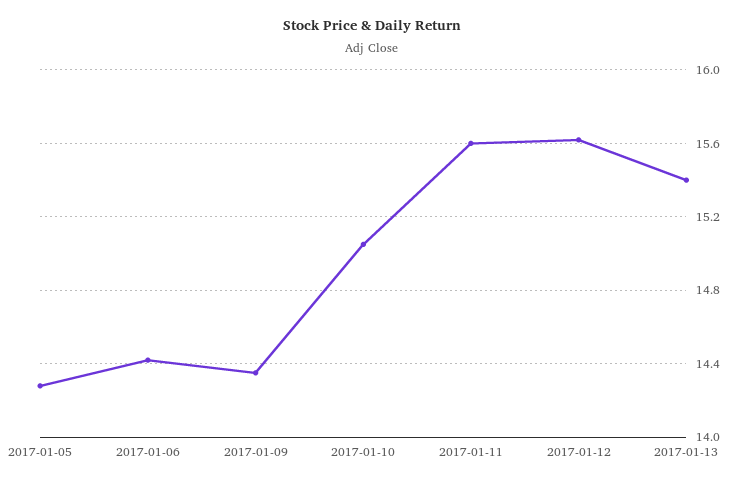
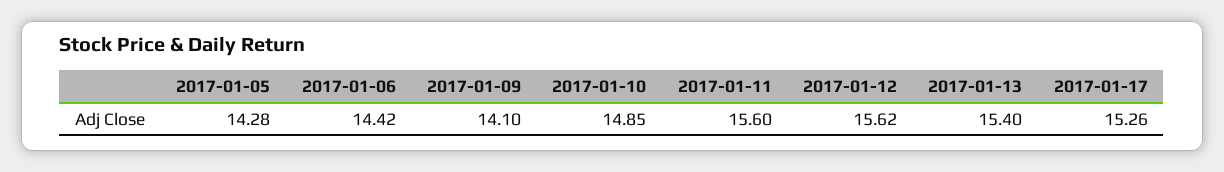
2017-01-09: 14.35 -> 14.1
2017-01-10: 15.05 -> 14.85
2017-01-17: none -> 15.26

